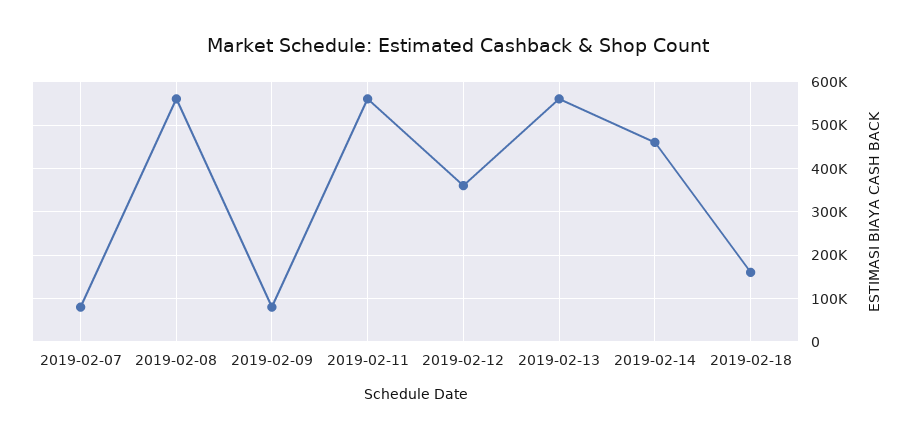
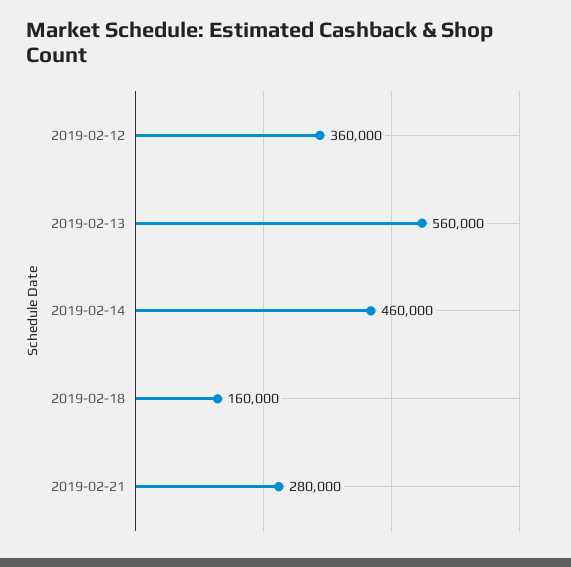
2019-02-07: 80000 -> none
2019-02-08: 560000 -> none
2019-02-09: 80000 -> none
2019-02-11: 560000 -> none
2019-02-21: none -> 280000

